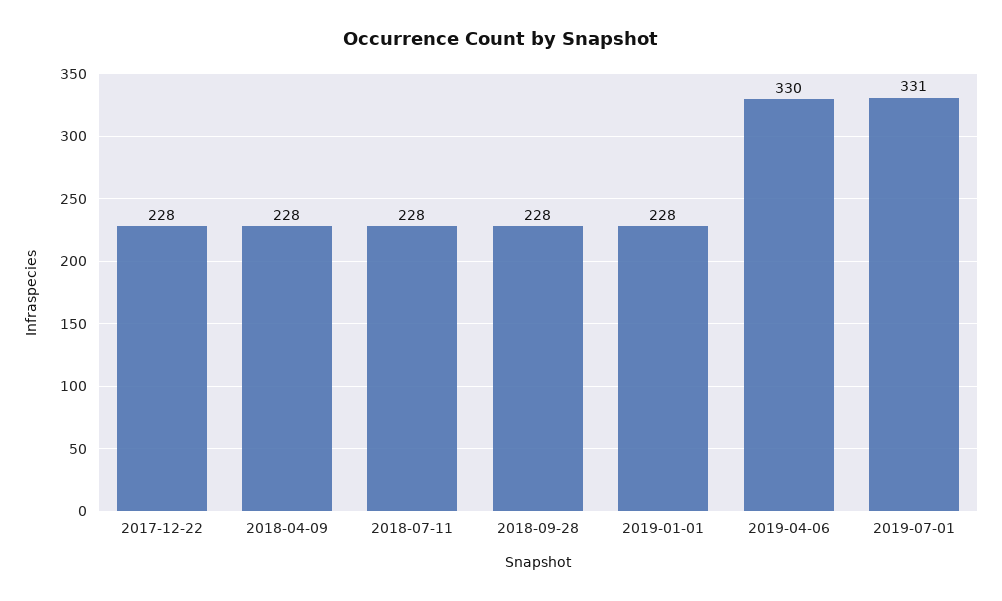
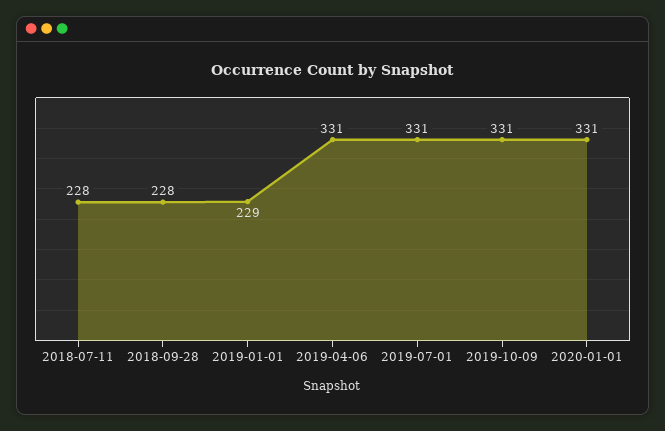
2017-12-22: 228 -> none
2018-04-09: 228 -> none
2019-01-01: 228 -> 229
2019-04-06: 330 -> 331
2019-10-09: none -> 331
2020-01-01: none -> 331

